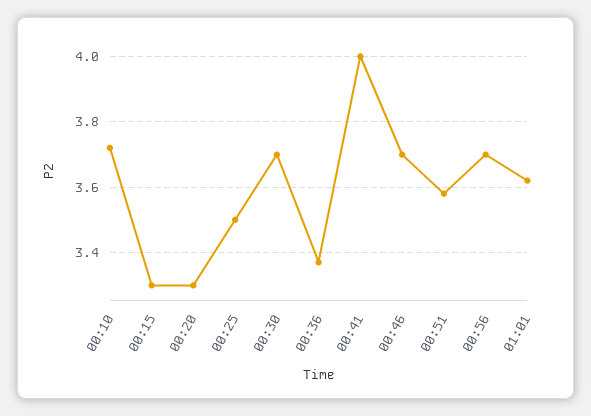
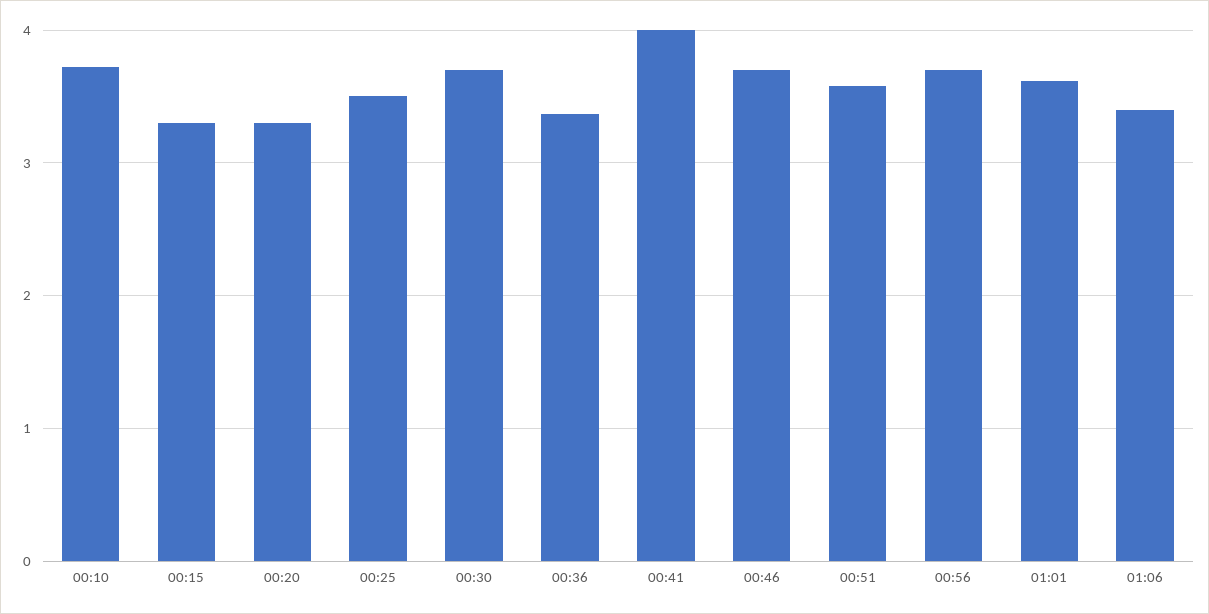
01:06: none -> 3.4

